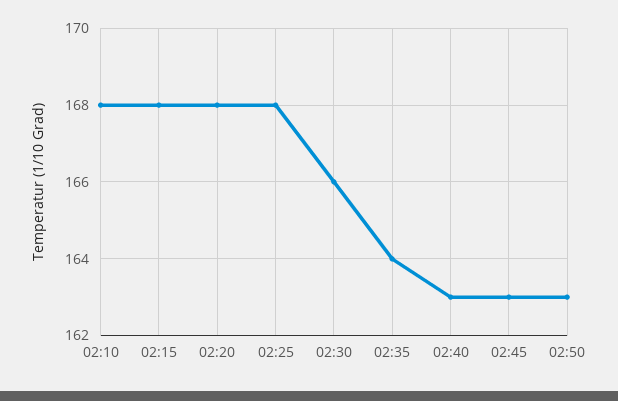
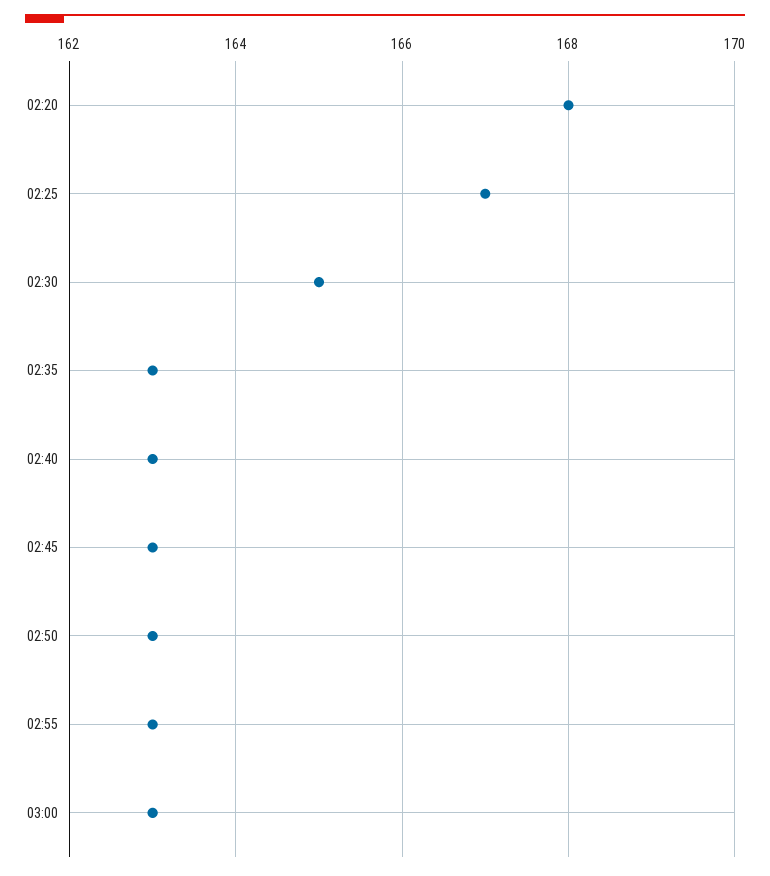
02:10: 168 -> none
02:15: 168 -> none
02:25: 168 -> 167
02:30: 166 -> 165
02:35: 164 -> 163
02:55: none -> 163
03:00: none -> 163

